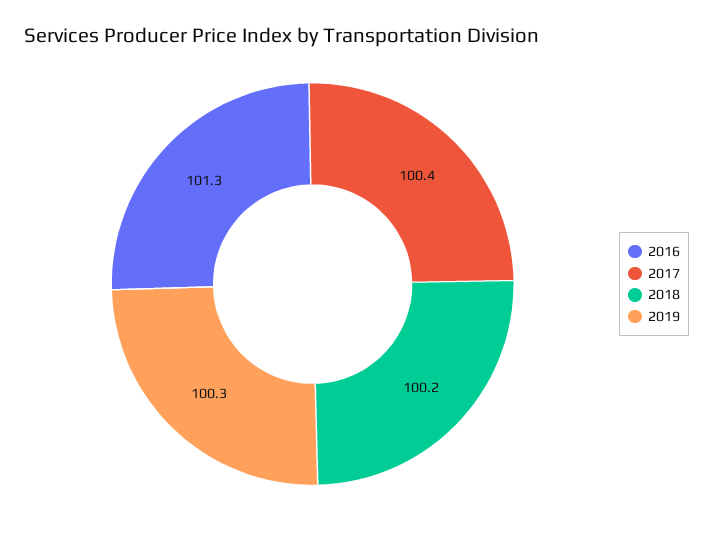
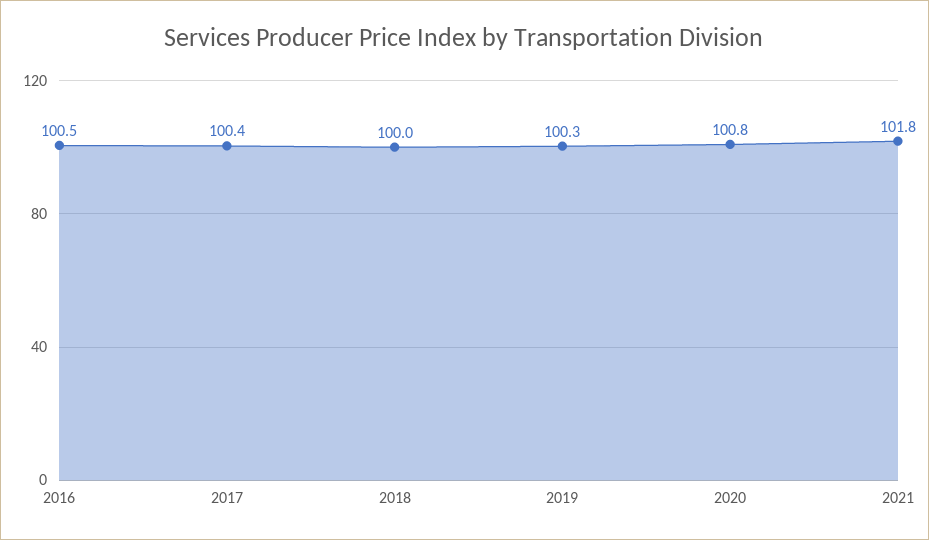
2016: 101.3 -> 100.5
2018: 100.2 -> 100
2020: none -> 100.8
2021: none -> 101.8

